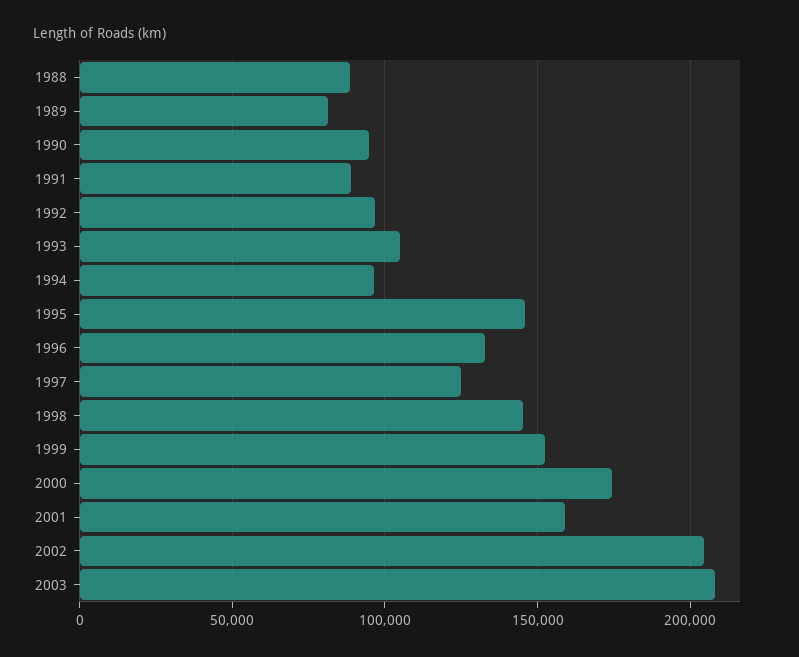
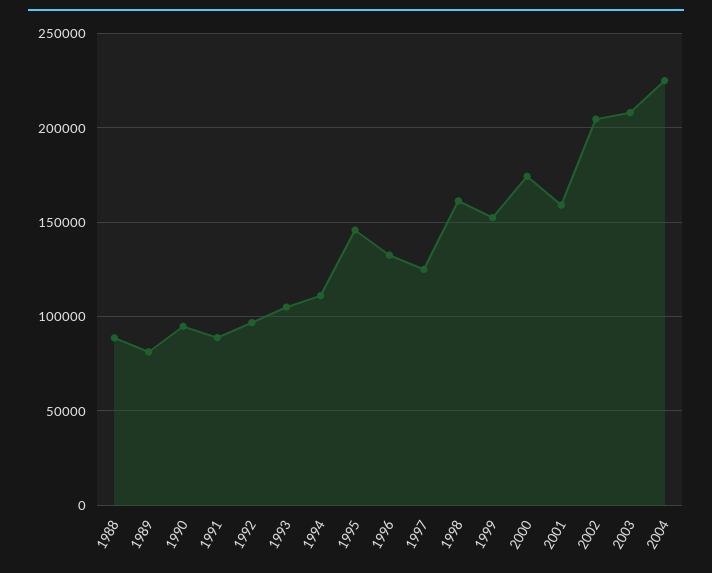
1994: 95000 -> 110000
1998: 145000 -> 160000
2004: none -> 225000

